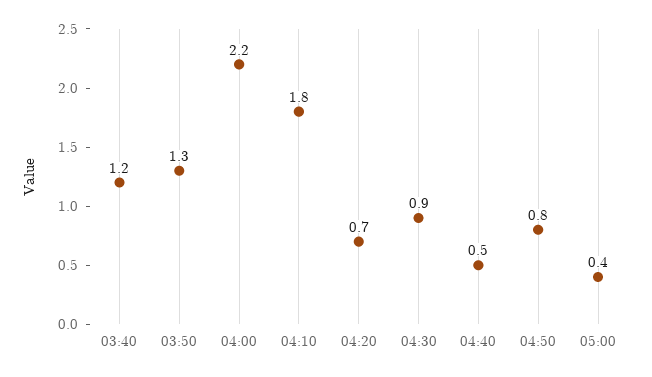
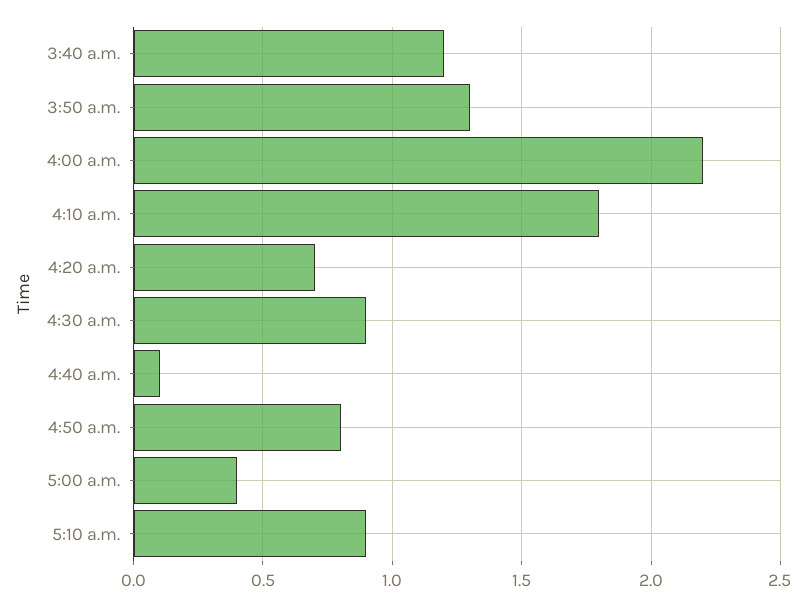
04:40: 0.5 -> 0.1
5:10 a.m.: none -> 0.9

